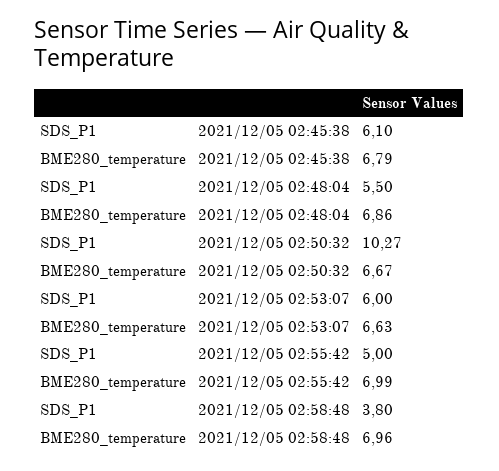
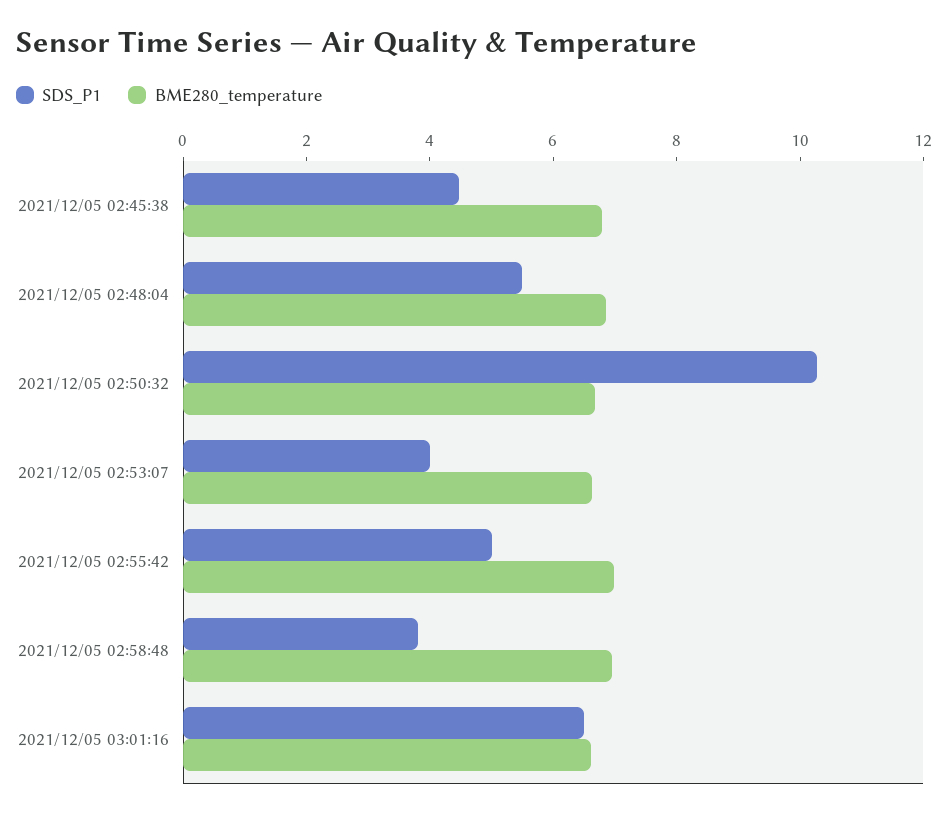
SDS_P1, 2021/12/05 02:45:38: 6.1 -> 4.5
SDS_P1, 2021/12/05 02:53:07: 6 -> 4
SDS_P1, 2021/12/05 03:01:16: none -> 6.5
BME280_temperature, 2021/12/05 03:01:16: none -> 6.5

